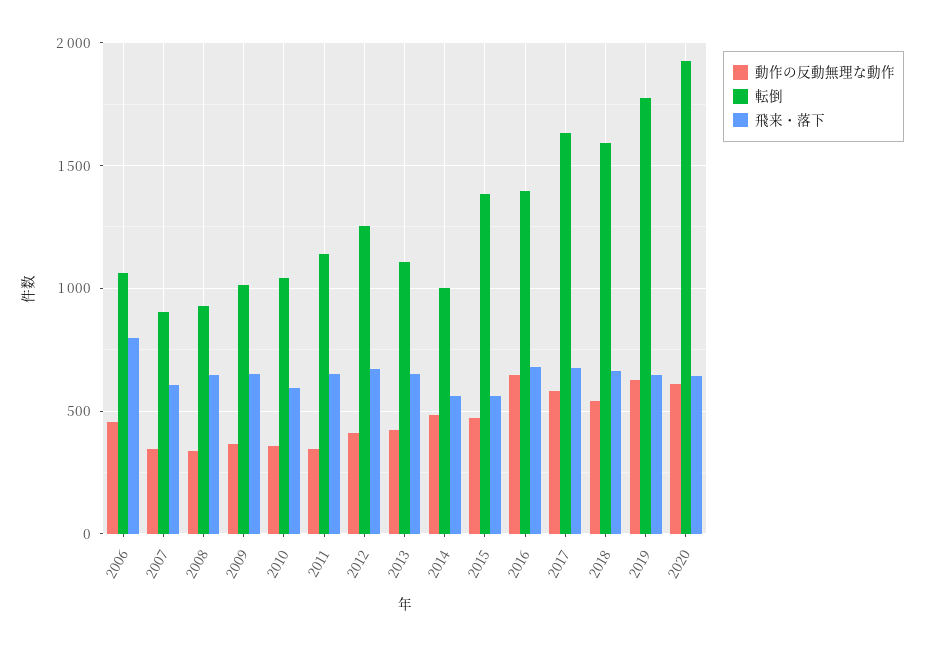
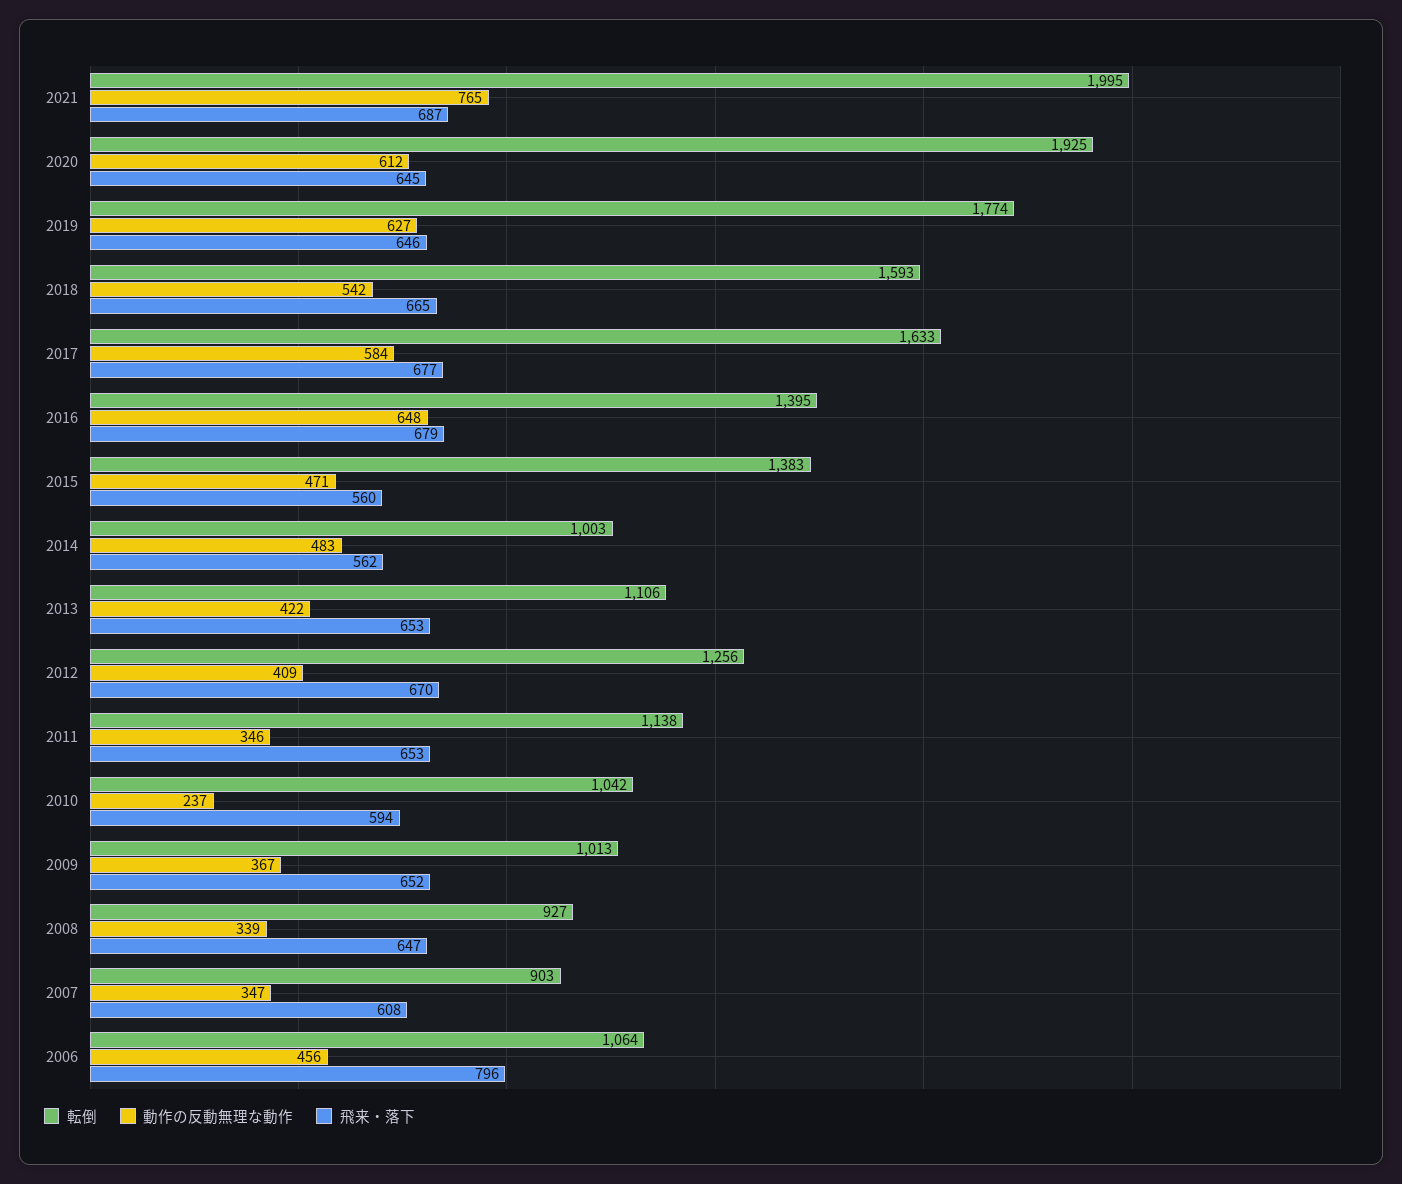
動作の反動無理な動作, 2010: 350 -> 237
転倒, 2021: none -> 1995
動作の反動無理な動作, 2021: none -> 765
飛来・落下, 2021: none -> 687

